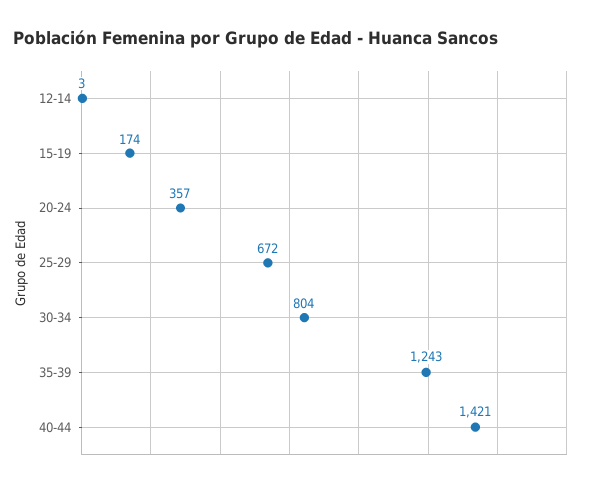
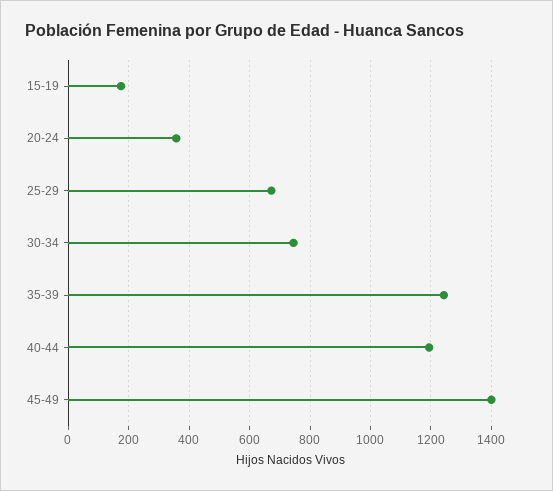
12-14: 3 -> none
30-34: 804 -> 740
40-44: 1421 -> 1200
45-49: none -> 1400

